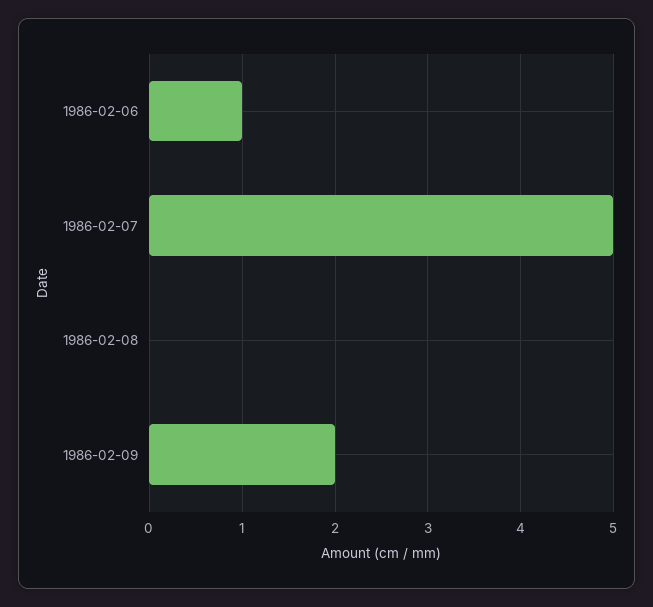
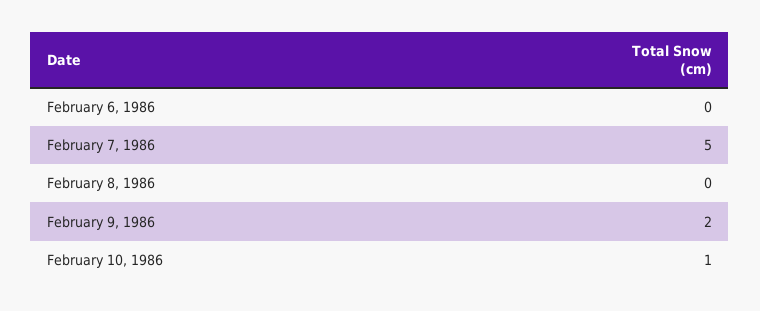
1986-02-06: 1 -> 0
February 10, 1986: none -> 1

